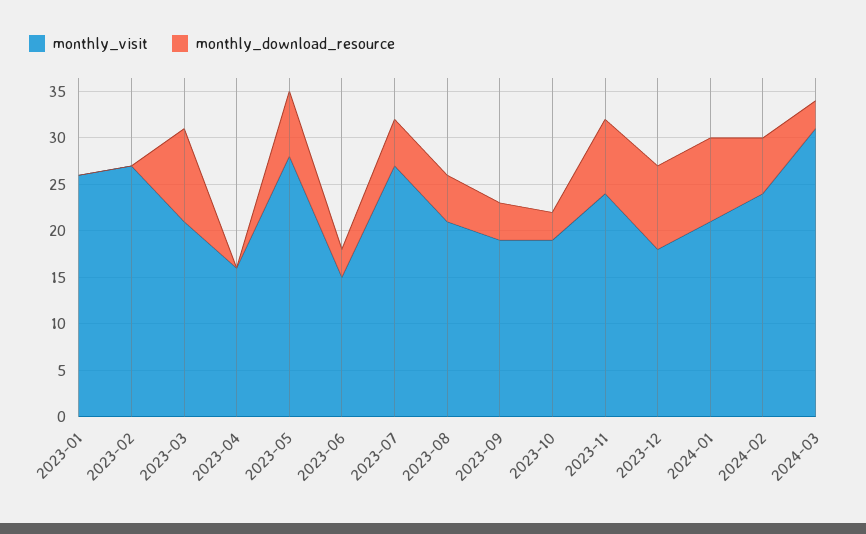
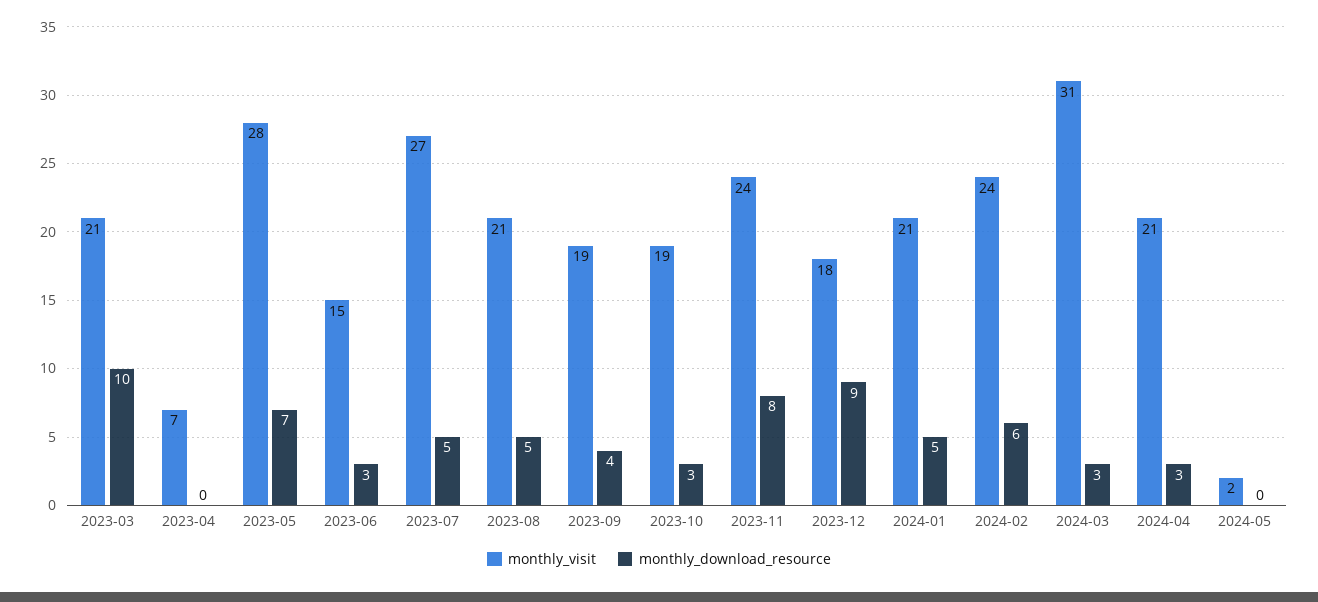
monthly_visit, 2023-01: 26 -> none
monthly_download_resource, 2023-01: 0 -> none
monthly_visit, 2023-02: 27 -> none
monthly_download_resource, 2023-02: 0 -> none
monthly_visit, 2023-04: 16 -> 7
monthly_download_resource, 2024-01: 9 -> 5
monthly_visit, 2024-04: none -> 21
monthly_download_resource, 2024-04: none -> 3
monthly_visit, 2024-05: none -> 2
monthly_download_resource, 2024-05: none -> 0

